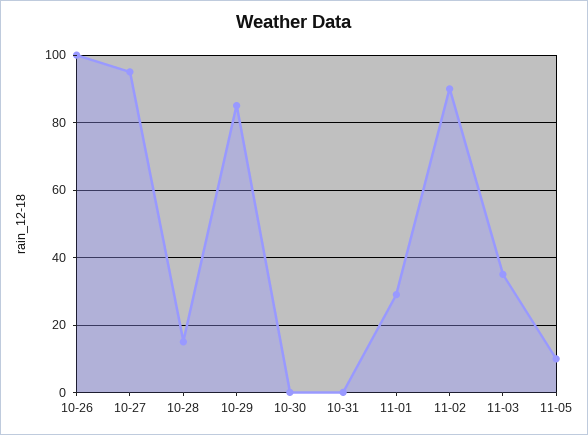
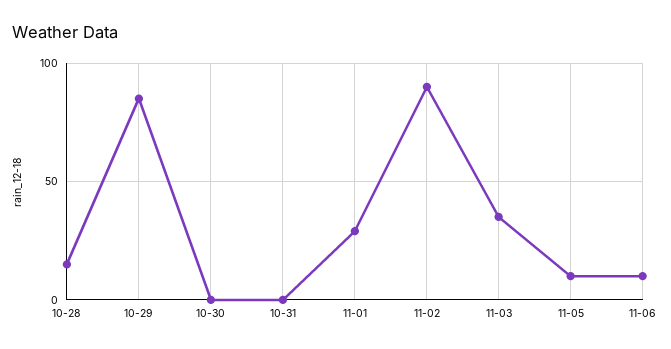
10-26: 100 -> none
10-27: 95 -> none
11-06: none -> 10

